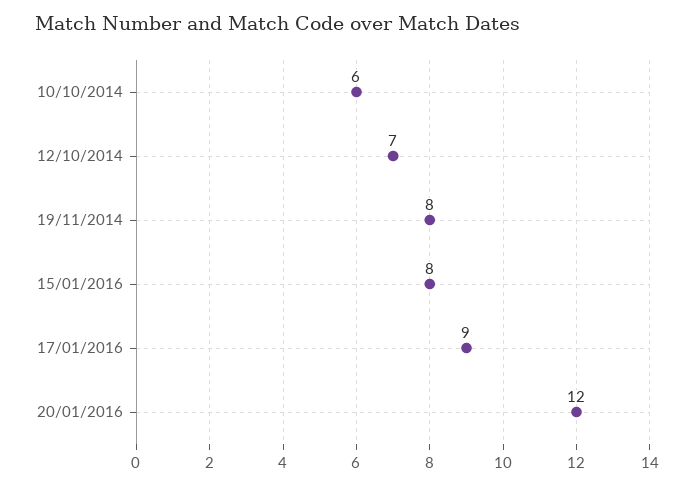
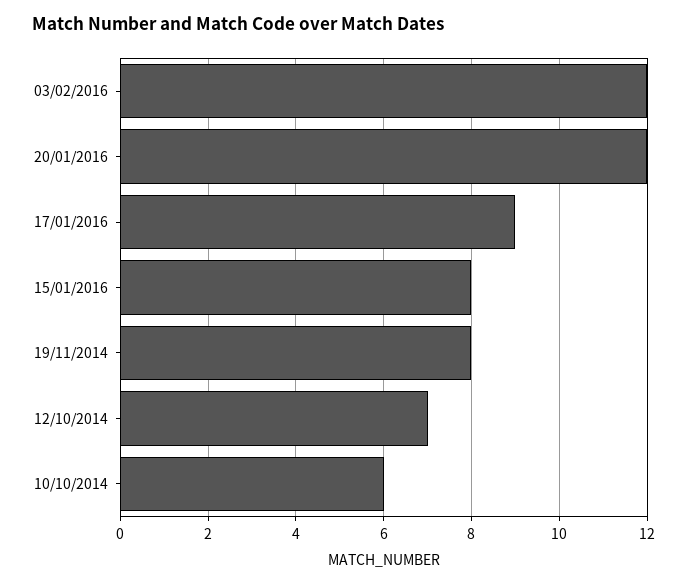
03/02/2016: none -> 12

